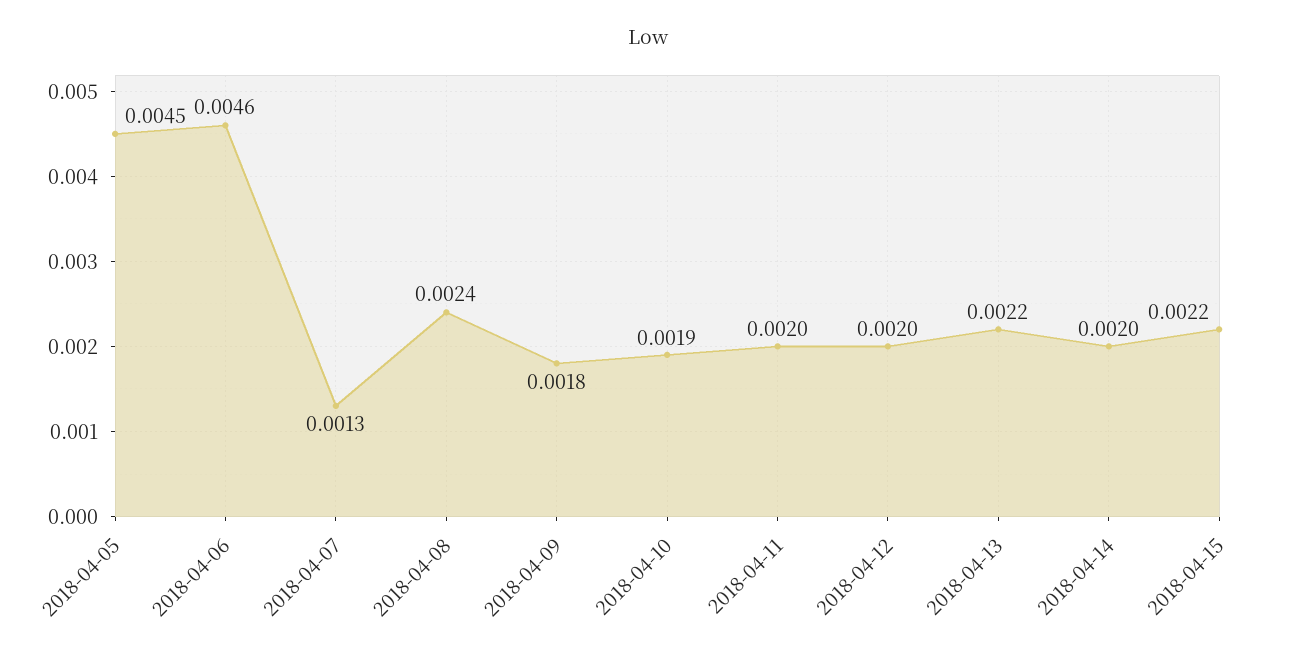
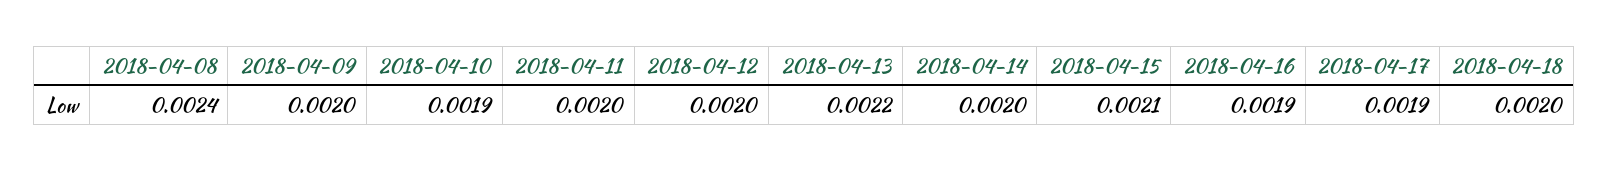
2018-04-05: 0.0045 -> none
2018-04-06: 0.0046 -> none
2018-04-07: 0.0013 -> none
2018-04-09: 0.0018 -> 0.002
2018-04-15: 0.0022 -> 0.0021
2018-04-16: none -> 0.0019
2018-04-17: none -> 0.0019
2018-04-18: none -> 0.002

